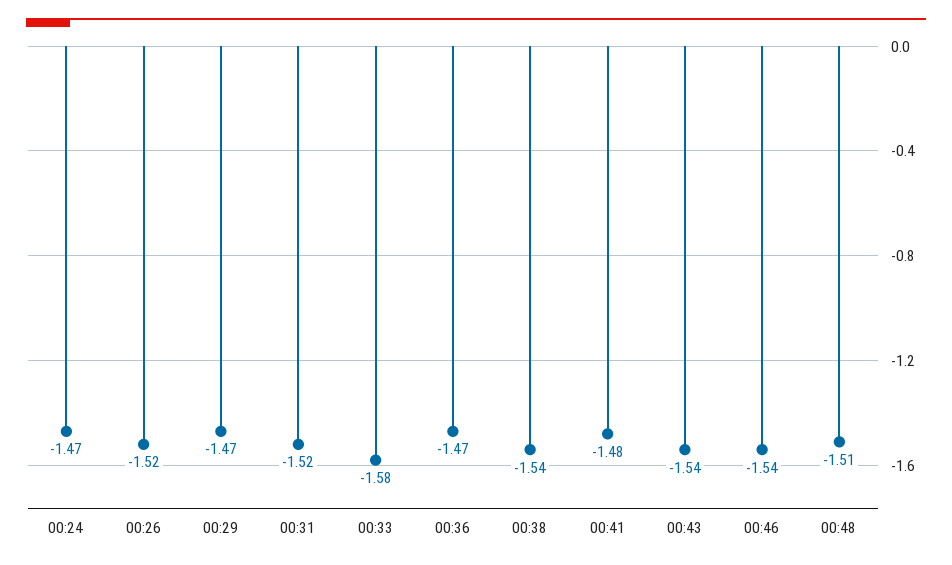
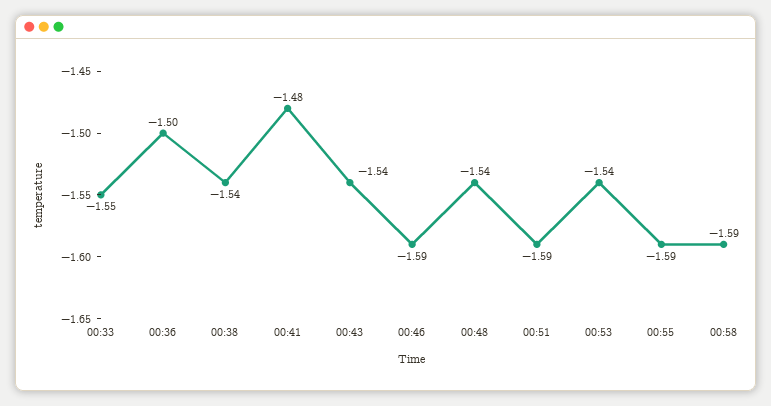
00:24: -1.47 -> none
00:26: -1.52 -> none
00:29: -1.47 -> none
00:31: -1.52 -> none
00:33: -1.58 -> -1.55
00:36: -1.47 -> -1.5
00:46: -1.54 -> -1.59
00:48: -1.51 -> -1.54
00:51: none -> -1.59
00:53: none -> -1.54
00:55: none -> -1.59
00:58: none -> -1.59

